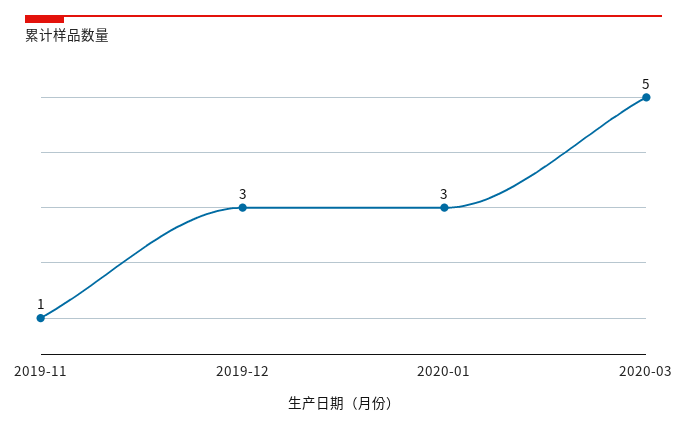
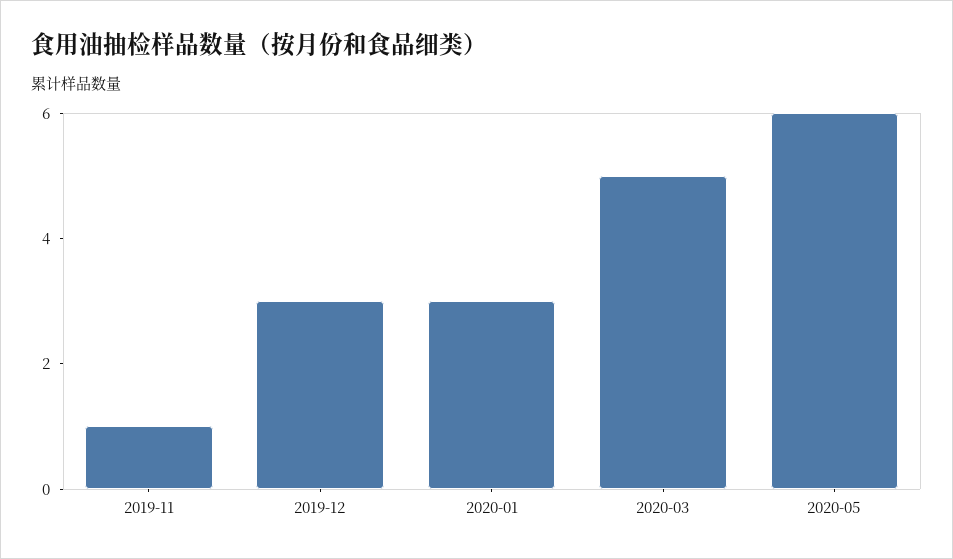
2020-05: none -> 6

